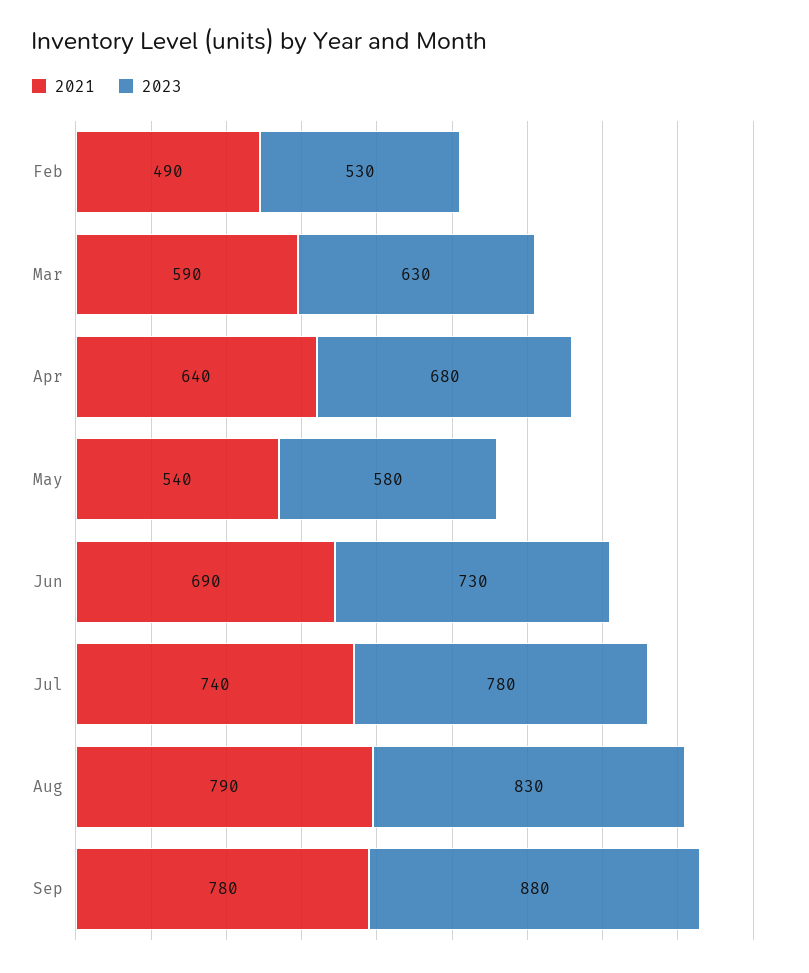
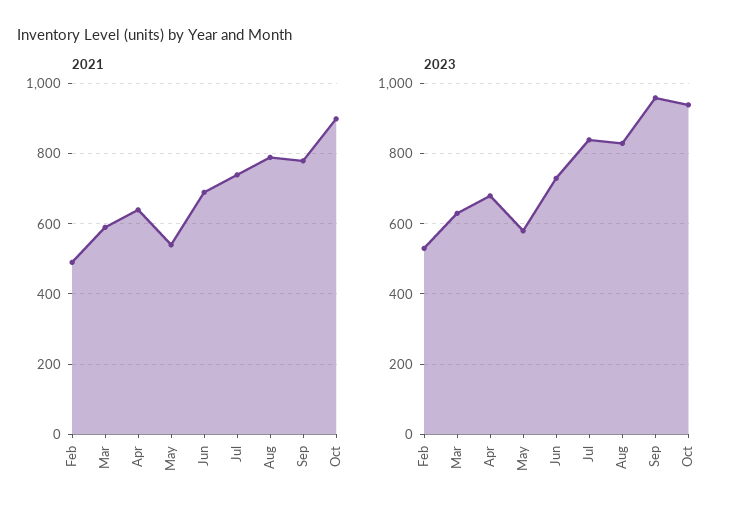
2023, Jul: 780 -> 840
2023, Sep: 880 -> 960
2021, Oct: none -> 900
2023, Oct: none -> 940

